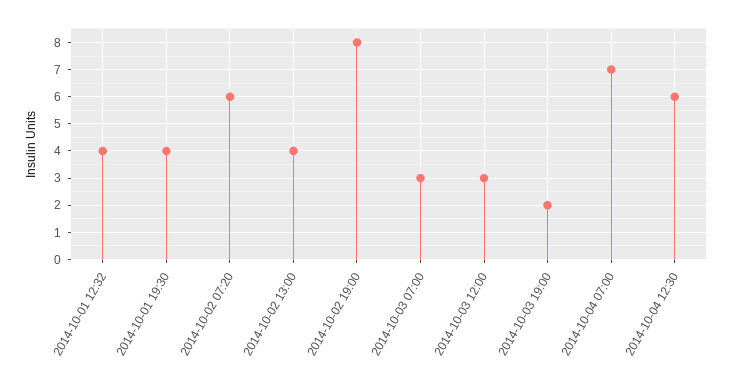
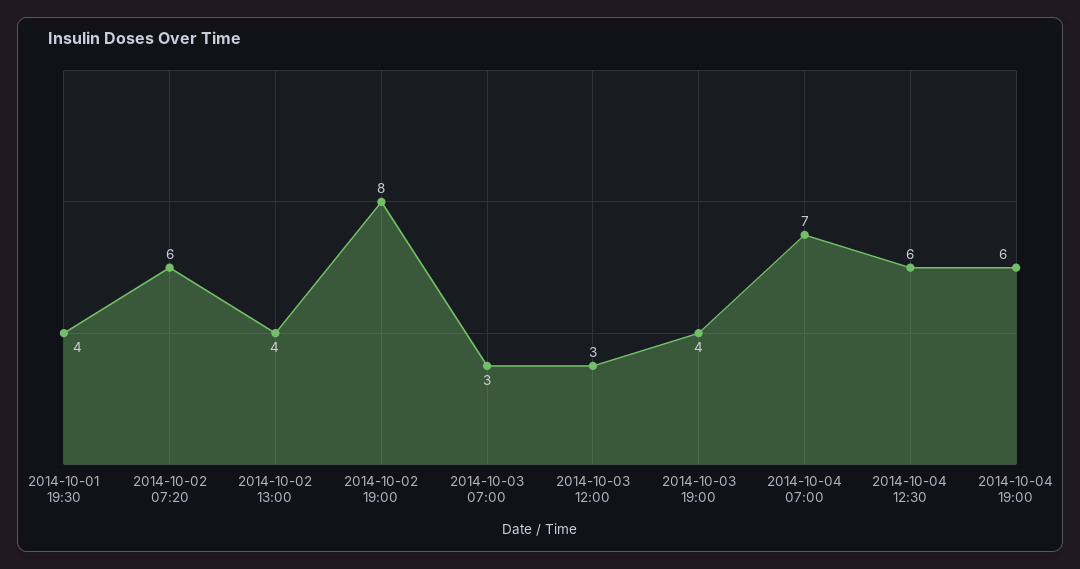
2014-10-01 12:32: 4 -> none
2014-10-03 19:00: 2 -> 4
2014-10-04 19:00: none -> 6

